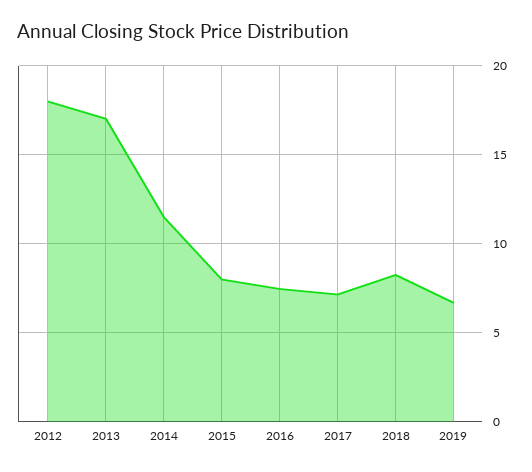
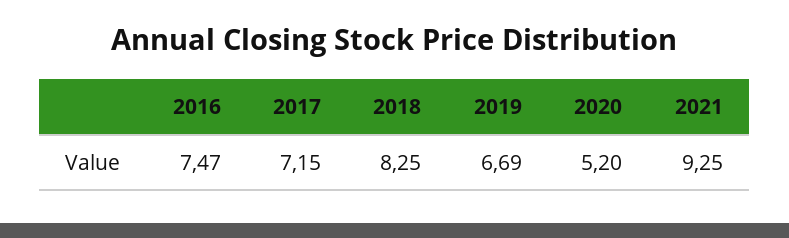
2012: 18 -> none
2013: 17 -> none
2014: 11.5 -> none
2015: 8 -> none
2020: none -> 5.2
2021: none -> 9.25

